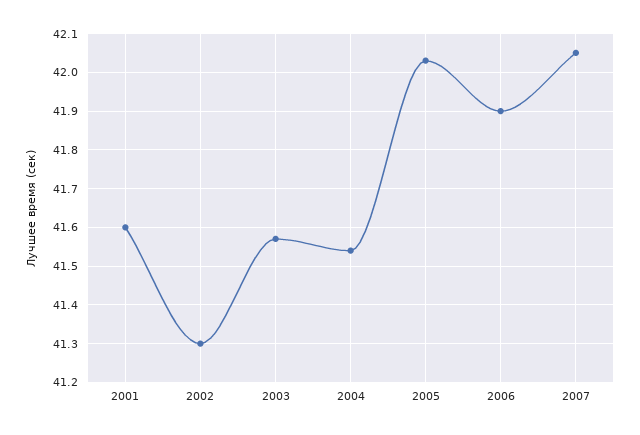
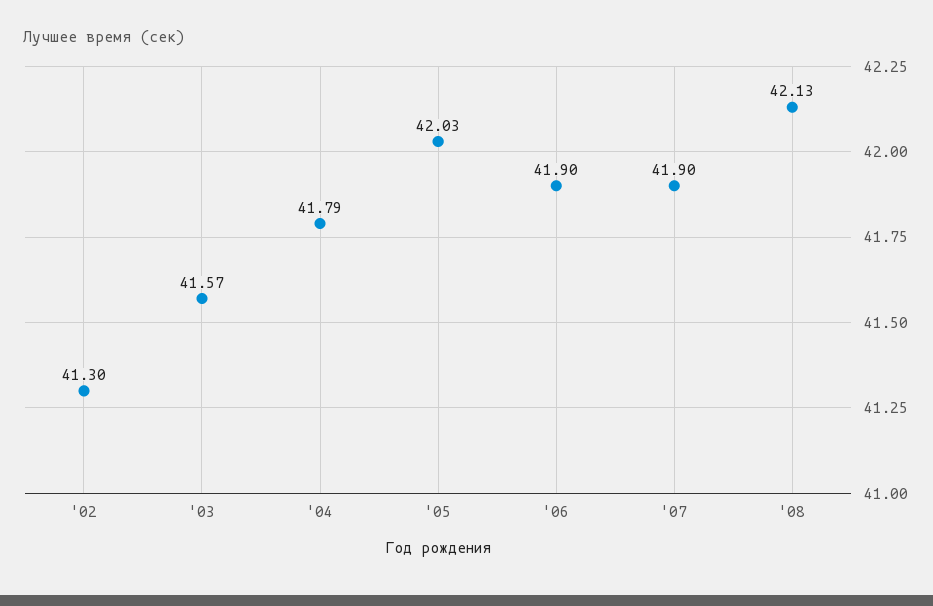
2001: 41.6 -> none
2004: 41.55 -> 41.79
2007: 42.05 -> 41.9
'08: none -> 42.13

